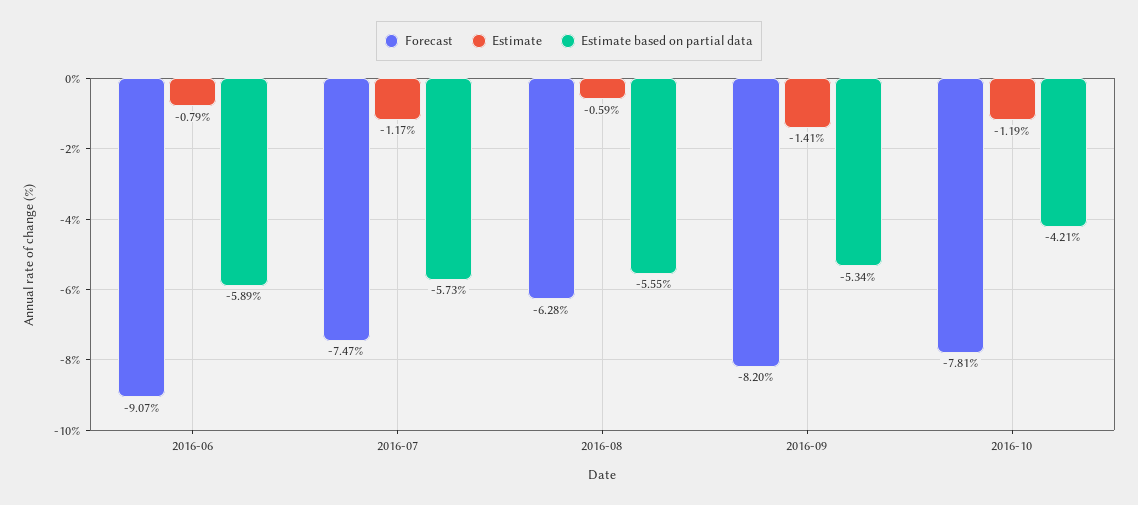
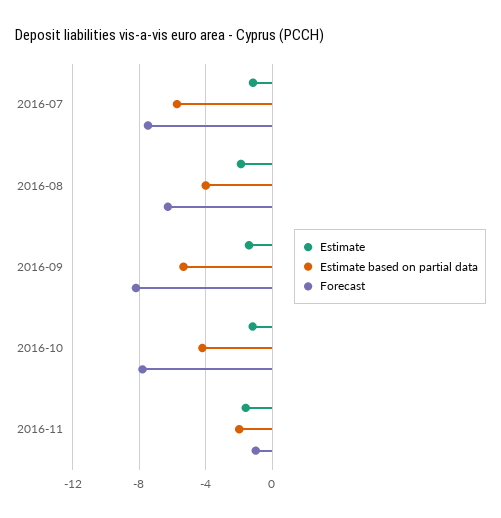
Forecast, 2016-06: -9.07 -> none
Estimate, 2016-06: -0.79 -> none
Estimate based on partial data, 2016-06: -5.89 -> none
Estimate, 2016-08: -0.59 -> -2
Estimate based on partial data, 2016-08: -5.55 -> -4
Estimate, 2016-11: none -> -1.5
Estimate based on partial data, 2016-11: none -> -2
Forecast, 2016-11: none -> -1

